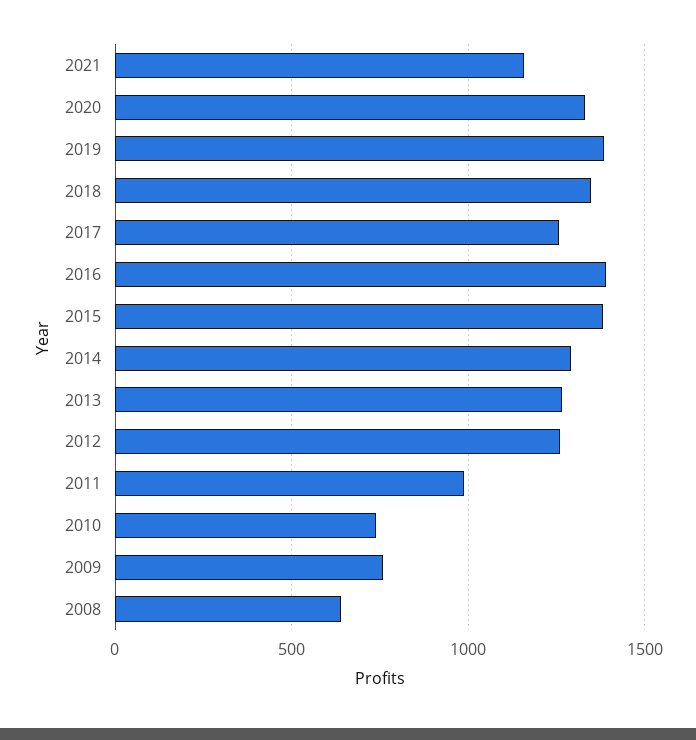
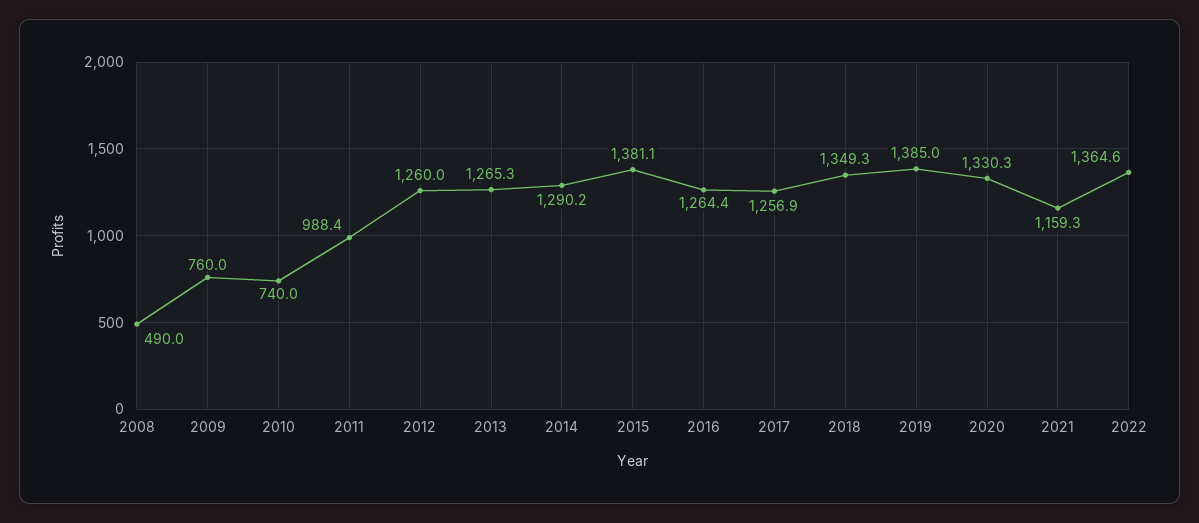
2016: 1400 -> 1264.4
2008: 650 -> 490
2022: none -> 1364.6

